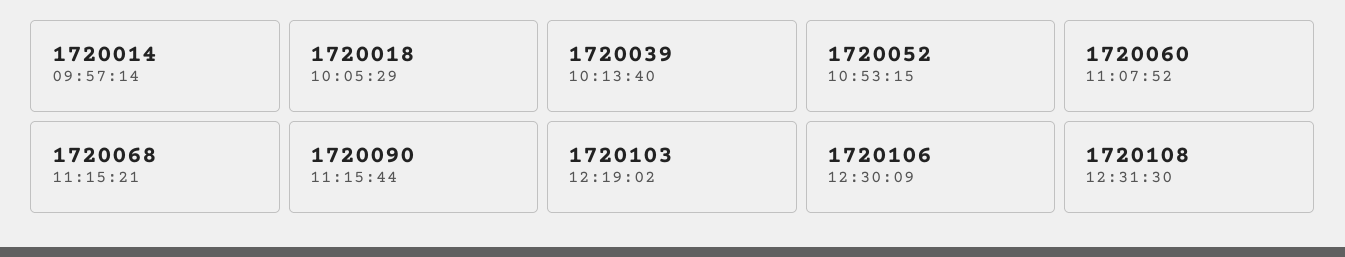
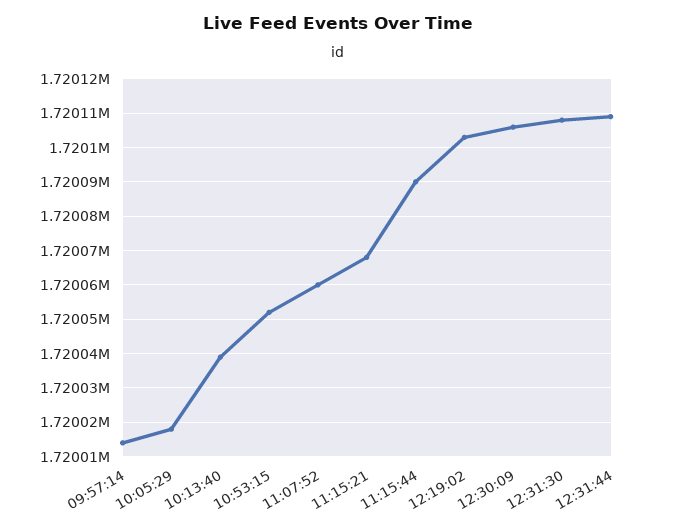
12:31:44: none -> 1720110

